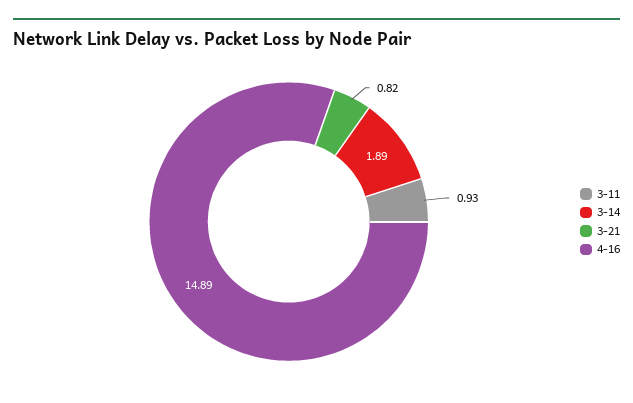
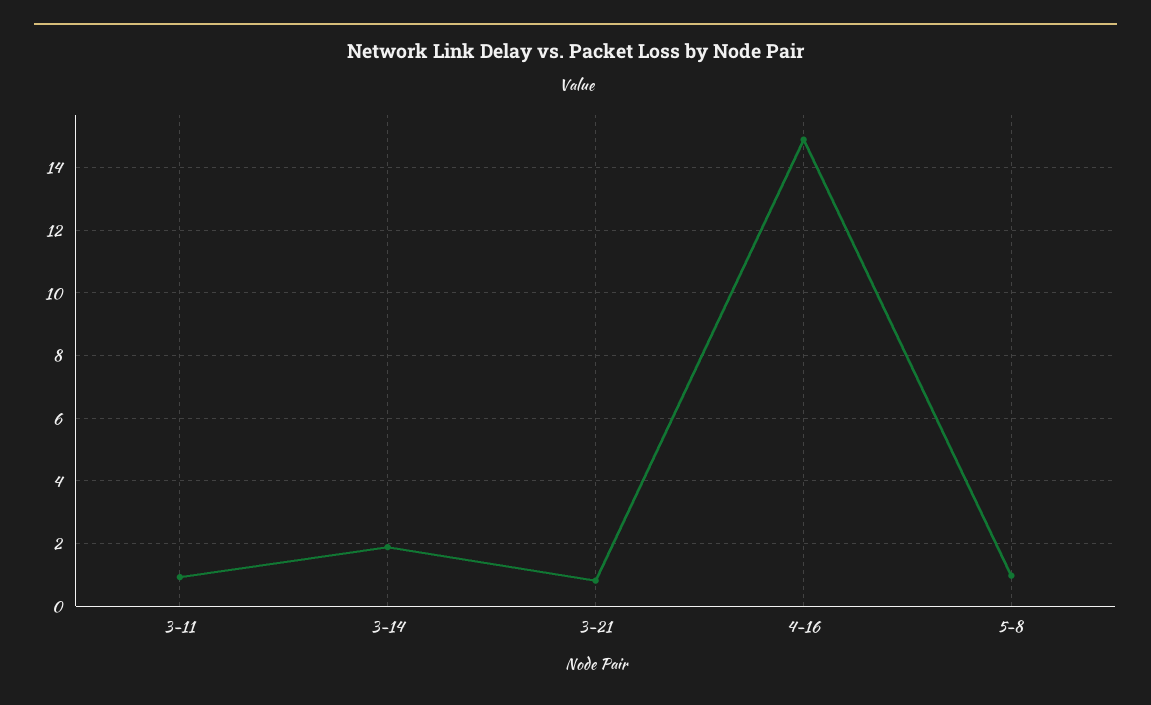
5-8: none -> 1

